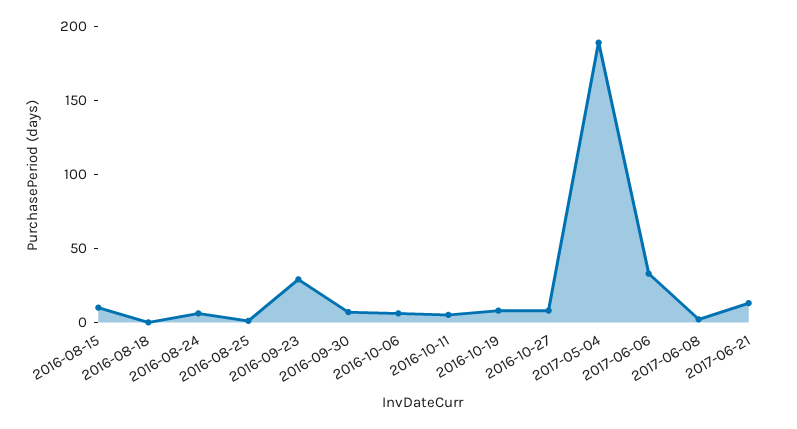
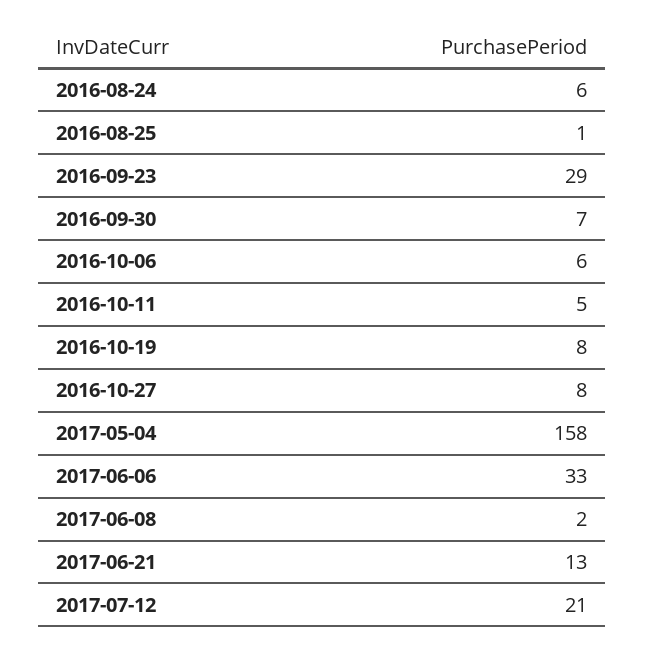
2016-08-15: 10 -> none
2016-08-18: 0 -> none
2017-05-04: 190 -> 158
2017-07-12: none -> 21

